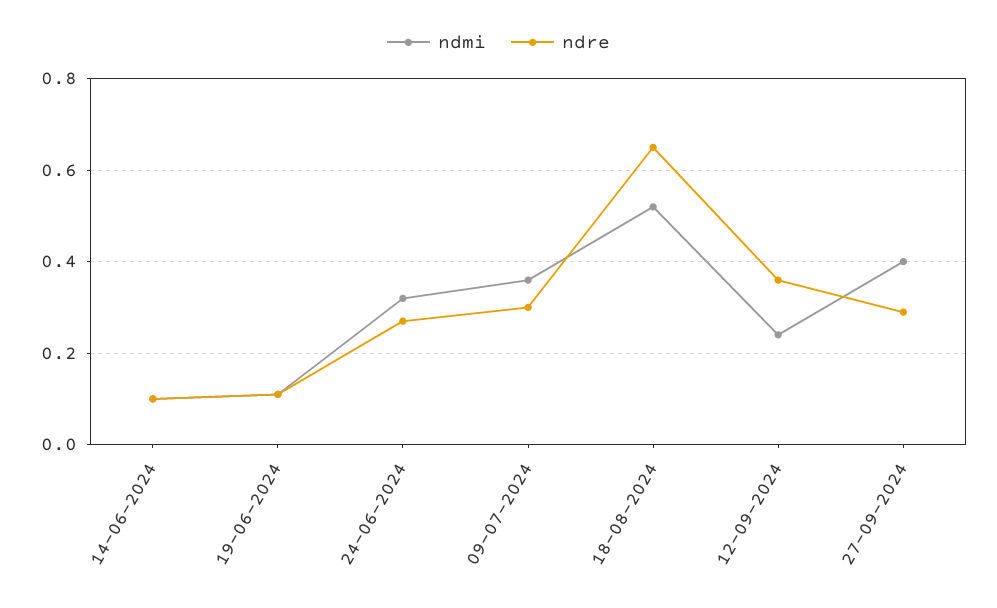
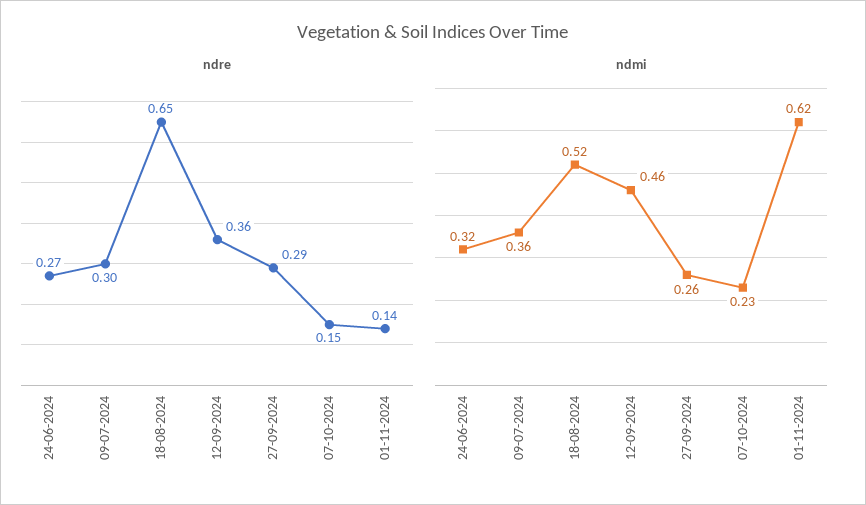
ndmi, 14-06-2024: 0.1 -> none
ndre, 14-06-2024: 0.1 -> none
ndmi, 19-06-2024: 0.1 -> none
ndre, 19-06-2024: 0.1 -> none
ndmi, 12-09-2024: 0.25 -> 0.46
ndmi, 27-09-2024: 0.4 -> 0.26
ndre, 07-10-2024: none -> 0.15
ndre, 01-11-2024: none -> 0.14
ndmi, 07-10-2024: none -> 0.23
ndmi, 01-11-2024: none -> 0.62

